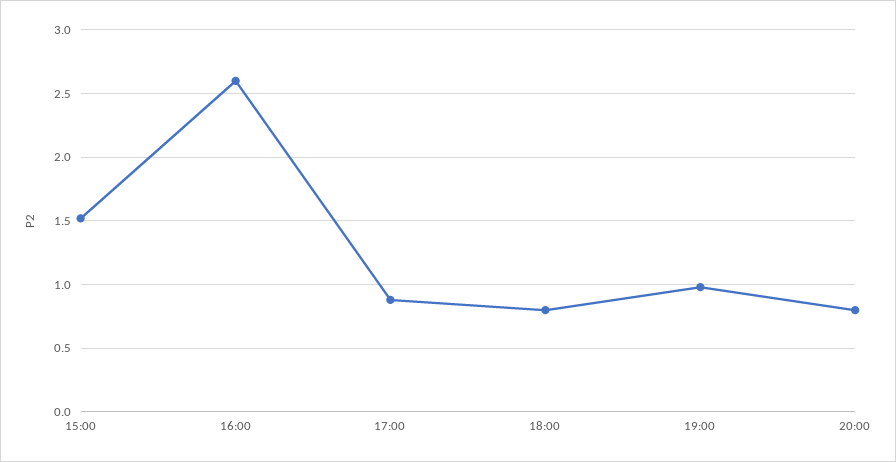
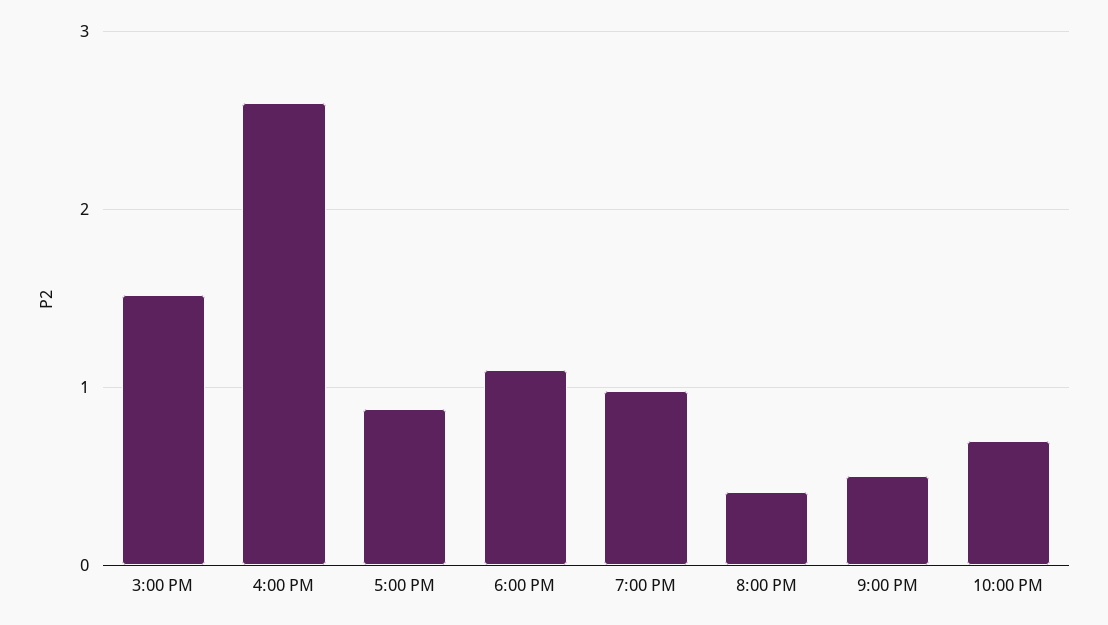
18:00: 0.8 -> 1.1
20:00: 0.8 -> 0.4
9:00 PM: none -> 0.5
10:00 PM: none -> 0.7

